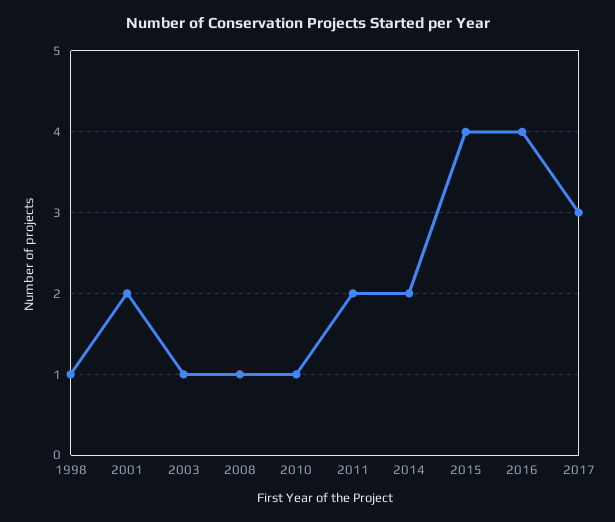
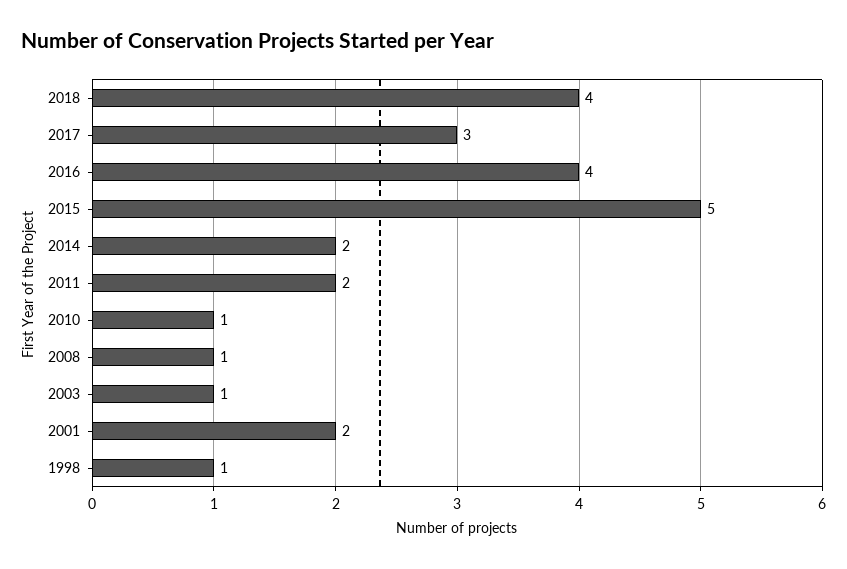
2015: 4 -> 5
2018: none -> 4

